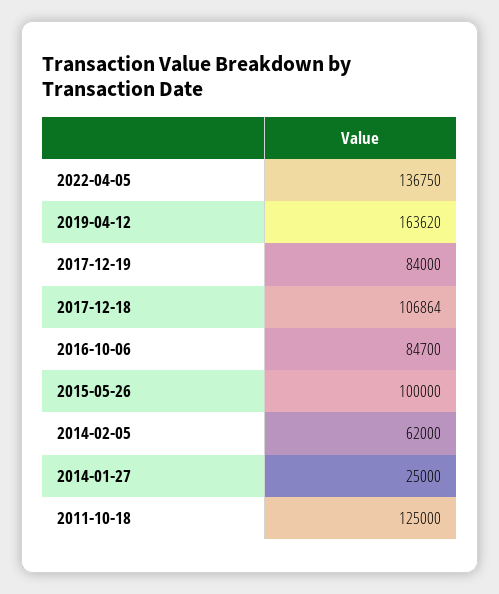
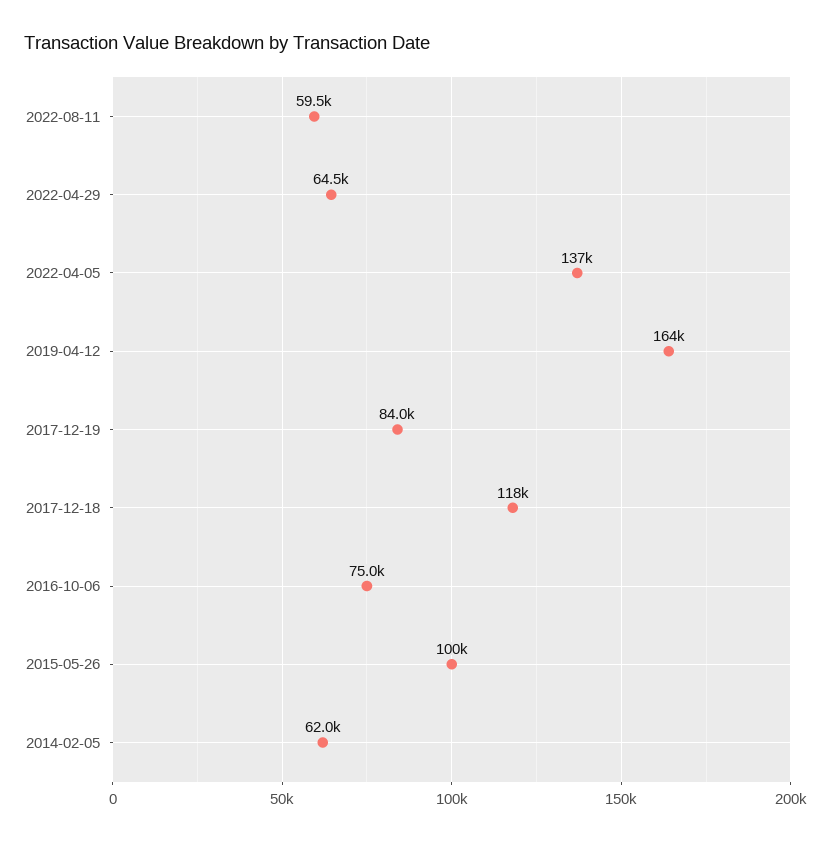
2017-12-18: 106864 -> 118000
2016-10-06: 84700 -> 75000
2014-01-27: 25000 -> none
2011-10-18: 125000 -> none
2022-08-11: none -> 59500
2022-04-29: none -> 64500

